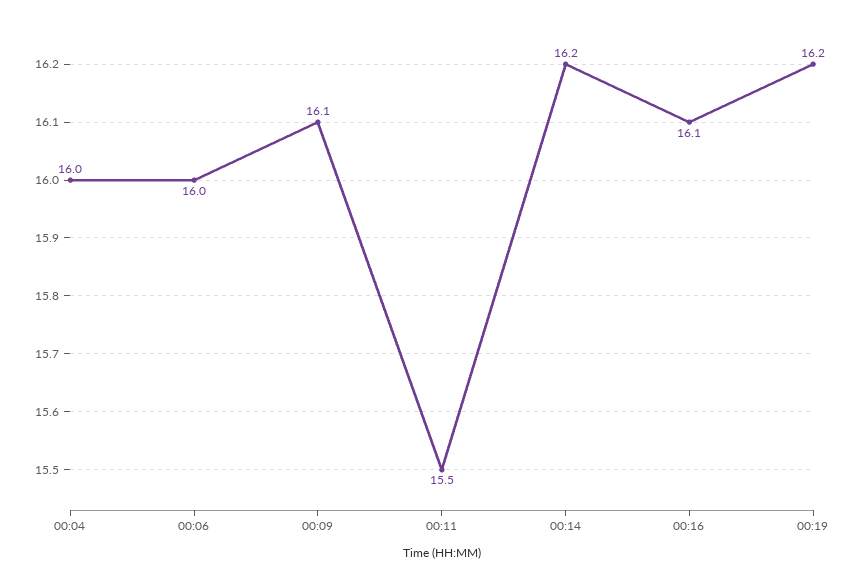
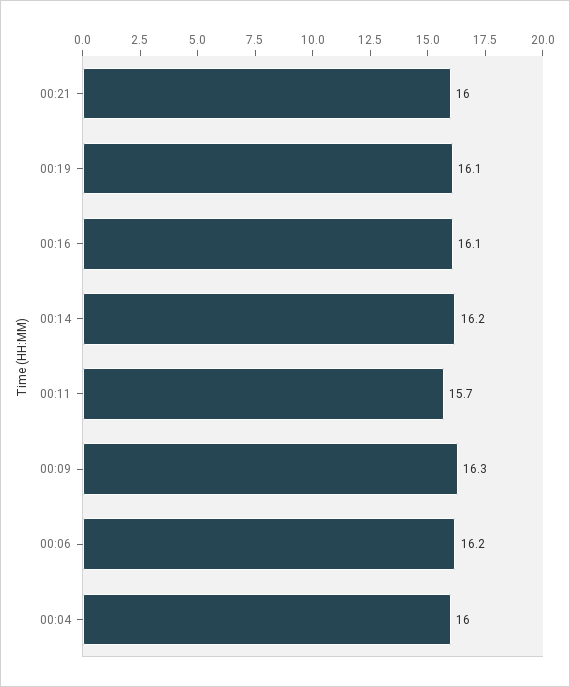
00:06: 16 -> 16.2
00:09: 16.1 -> 16.3
00:11: 15.5 -> 15.7
00:19: 16.2 -> 16.1
00:21: none -> 16

